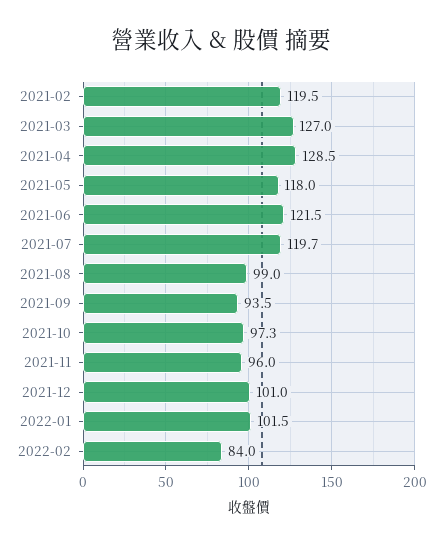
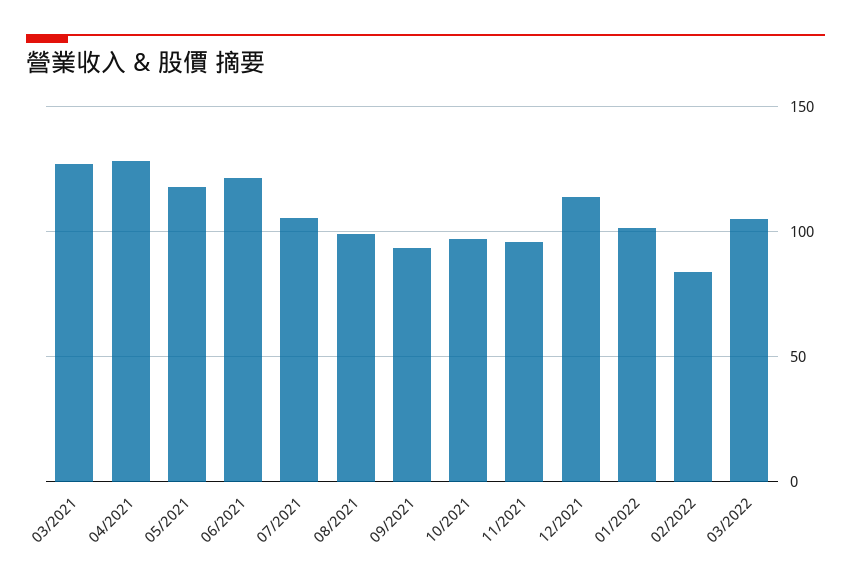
2021-02: 119.5 -> none
2021-07: 119.7 -> 105
2021-12: 101 -> 115
03/2022: none -> 105

